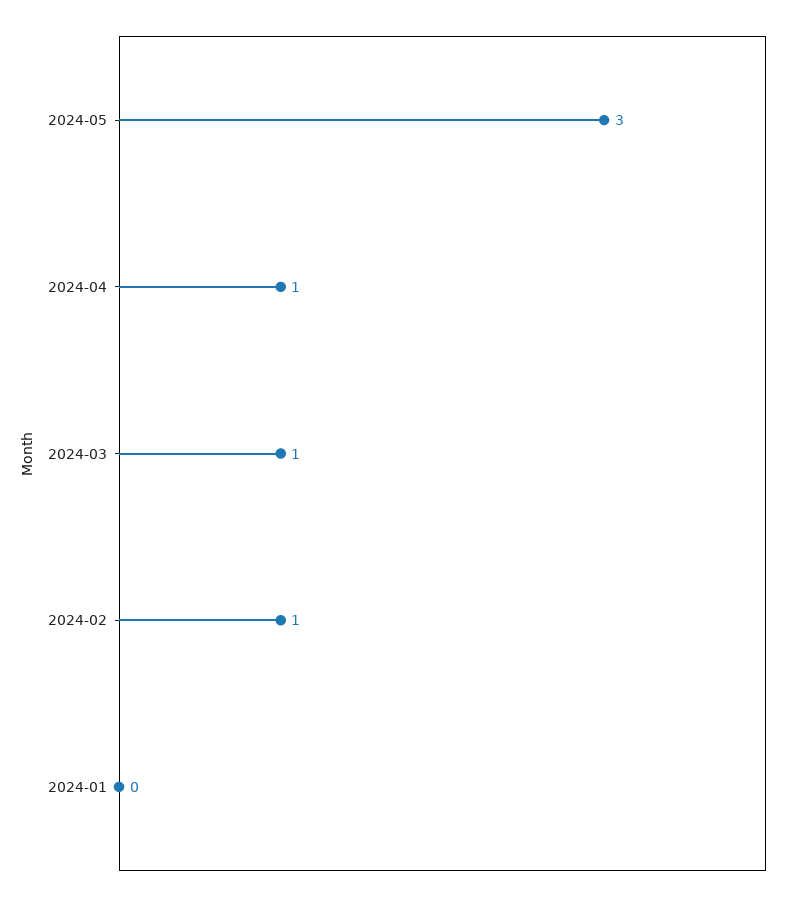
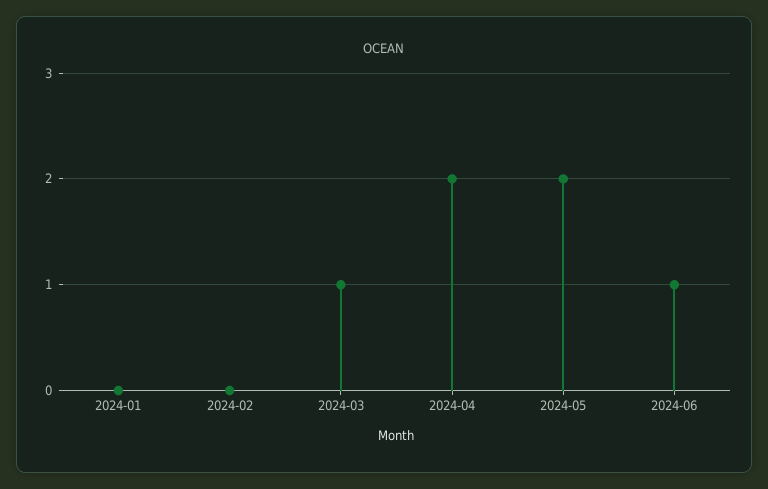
2024-05: 3 -> 2
2024-04: 1 -> 2
2024-02: 1 -> 0
2024-06: none -> 1

